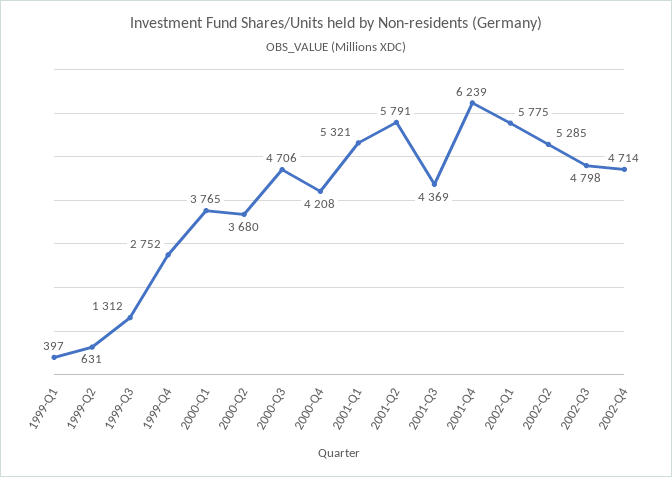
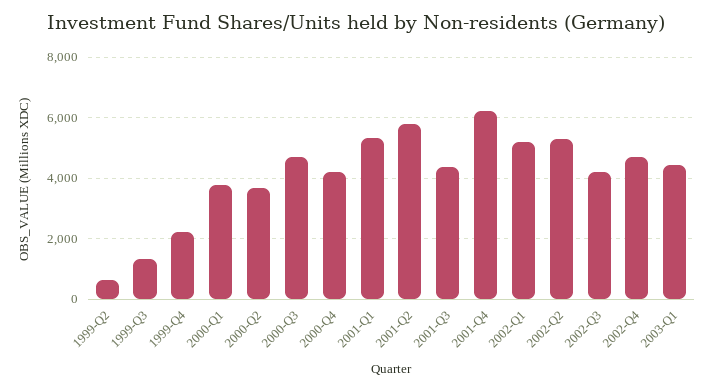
1999-Q1: 397 -> none
1999-Q4: 2752 -> 2200
2002-Q1: 5775 -> 5200
2002-Q3: 4798 -> 4200
2003-Q1: none -> 4400

